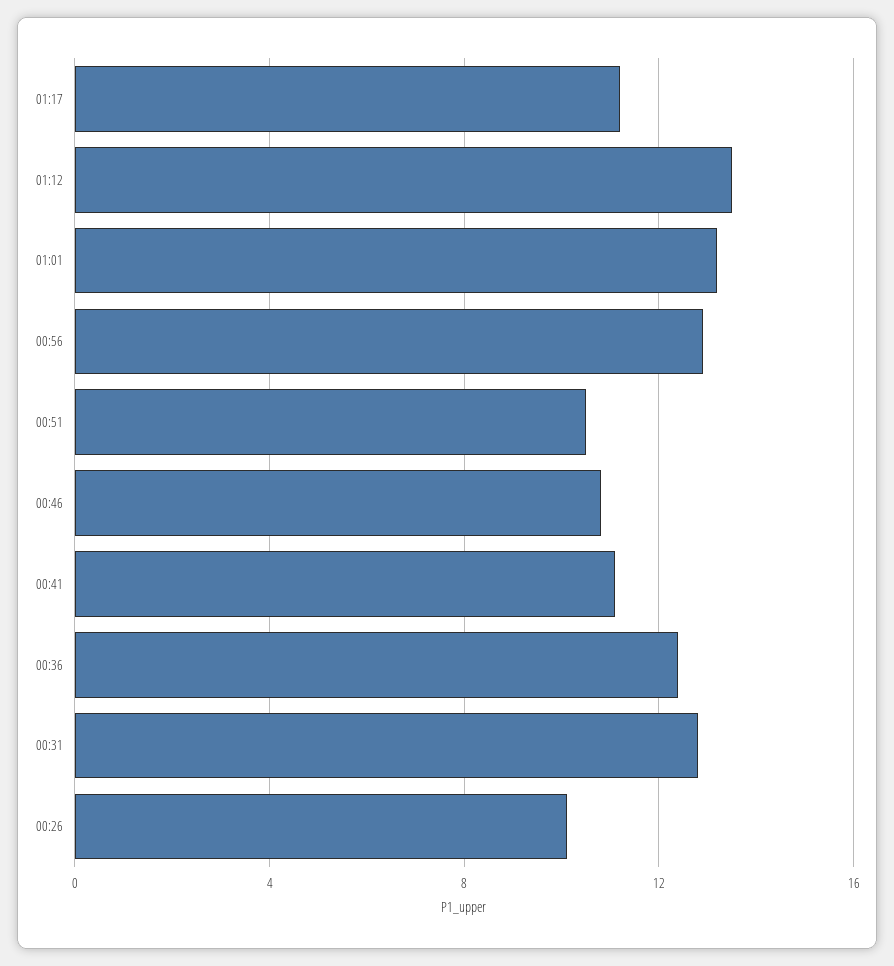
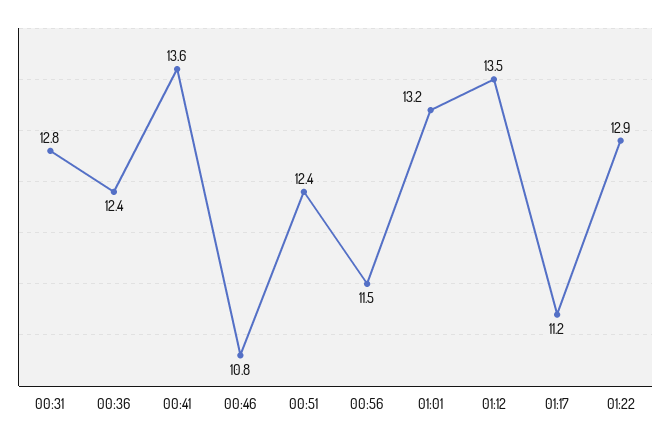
00:56: 13 -> 11.5
00:51: 10.5 -> 12.4
00:41: 11 -> 13.6
00:26: 10 -> none
01:22: none -> 12.9

